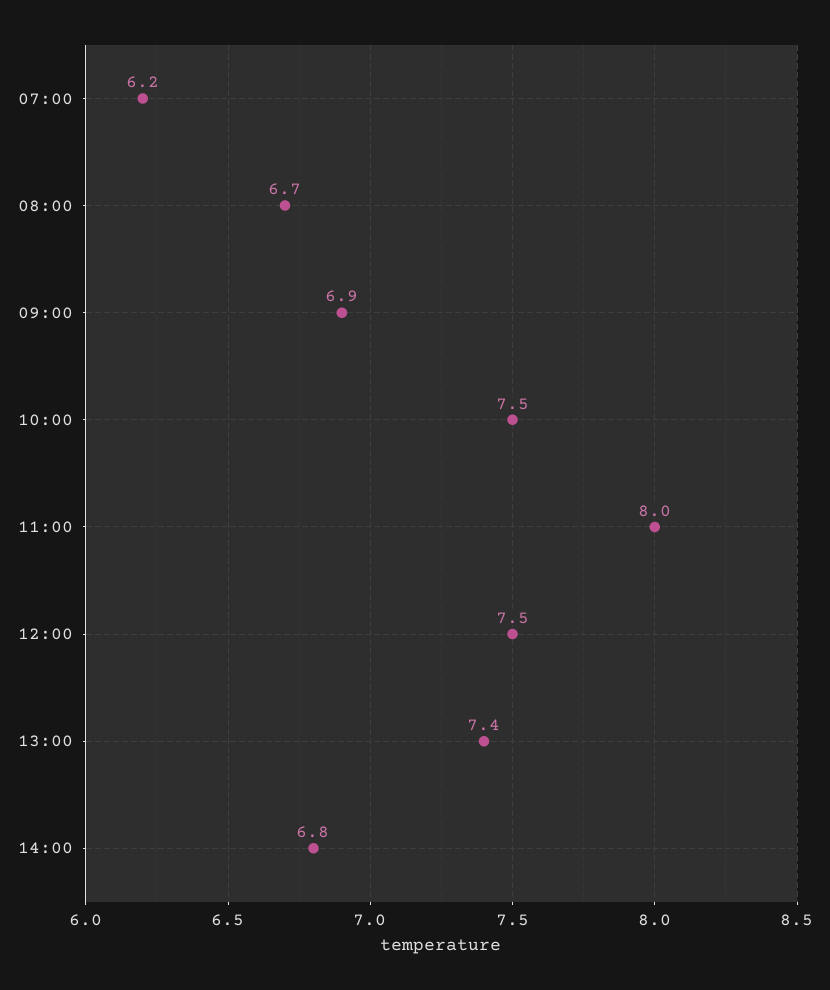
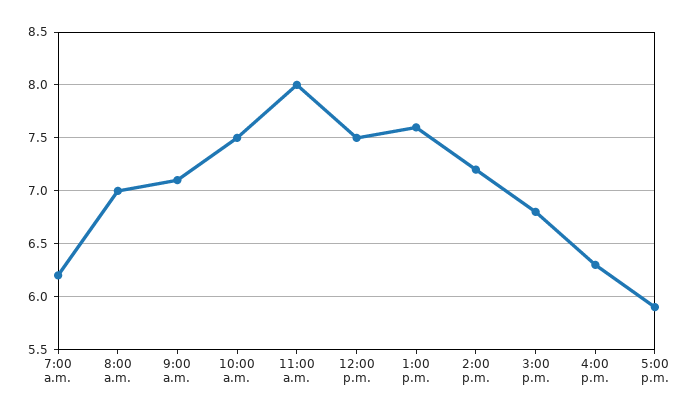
08:00: 6.7 -> 7
09:00: 6.9 -> 7.1
13:00: 7.4 -> 7.6
14:00: 6.8 -> 7.2
3:00 p.m.: none -> 6.8
4:00 p.m.: none -> 6.3
5:00 p.m.: none -> 5.9

